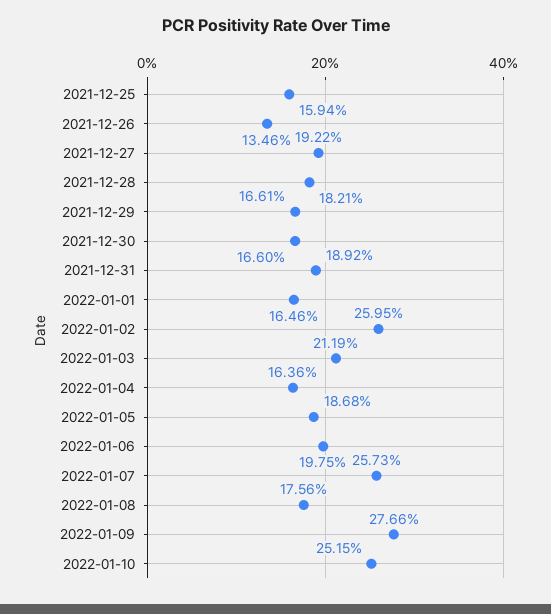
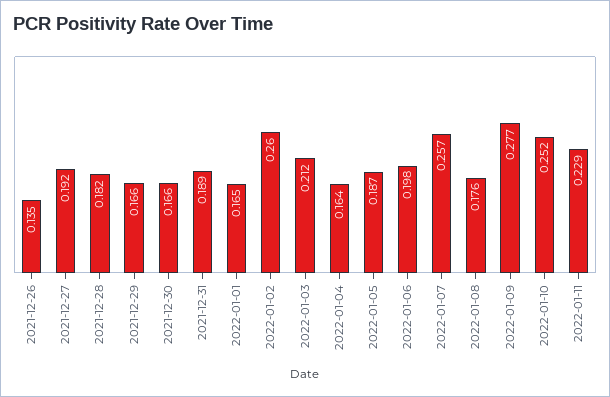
2021-12-25: 0.1594 -> none
2022-01-11: none -> 0.229

